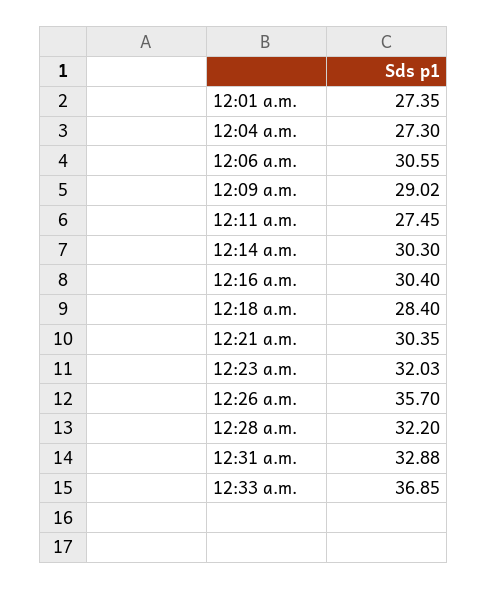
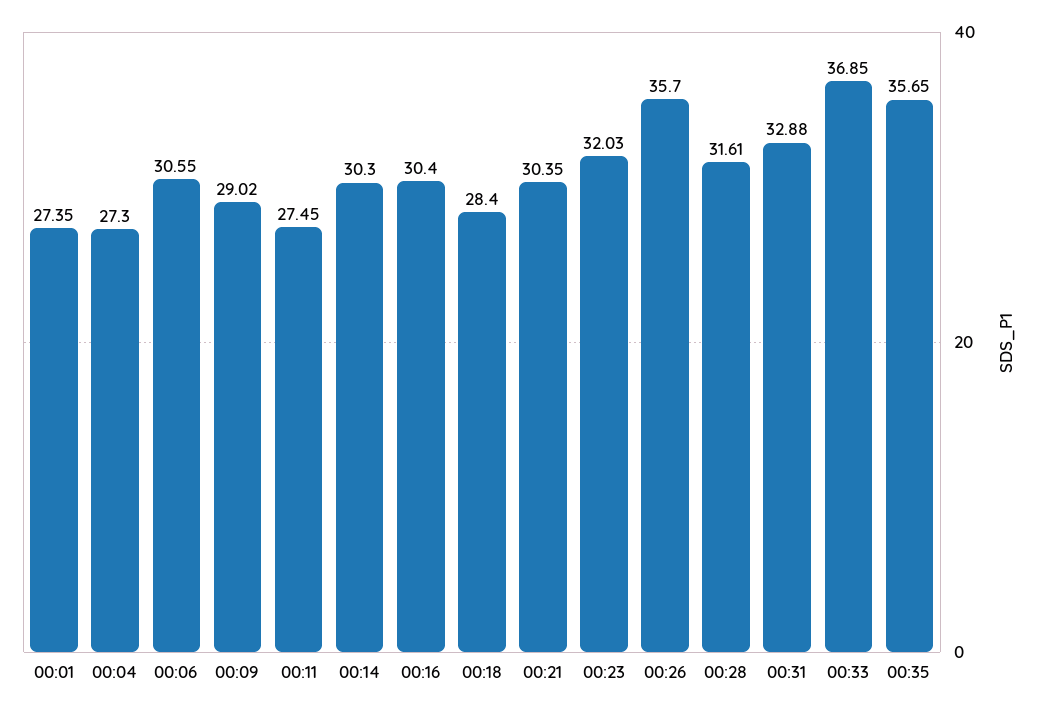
12:28 a.m.: 32.2 -> 31.61
00:35: none -> 35.65

